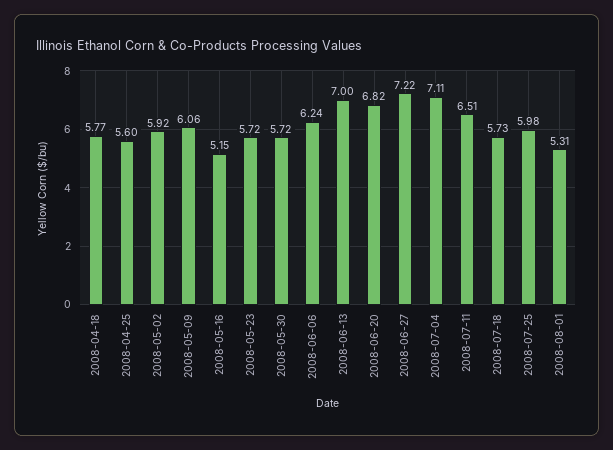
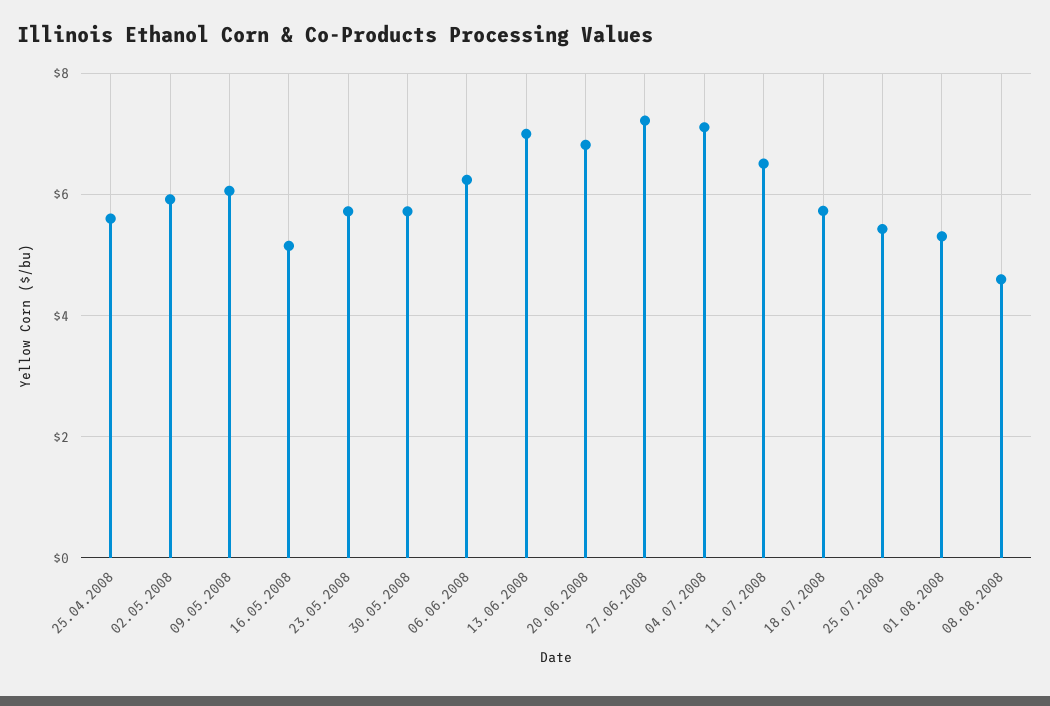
2008-04-18: 5.77 -> none
2008-07-25: 5.98 -> 5.4
08.08.2008: none -> 4.6

